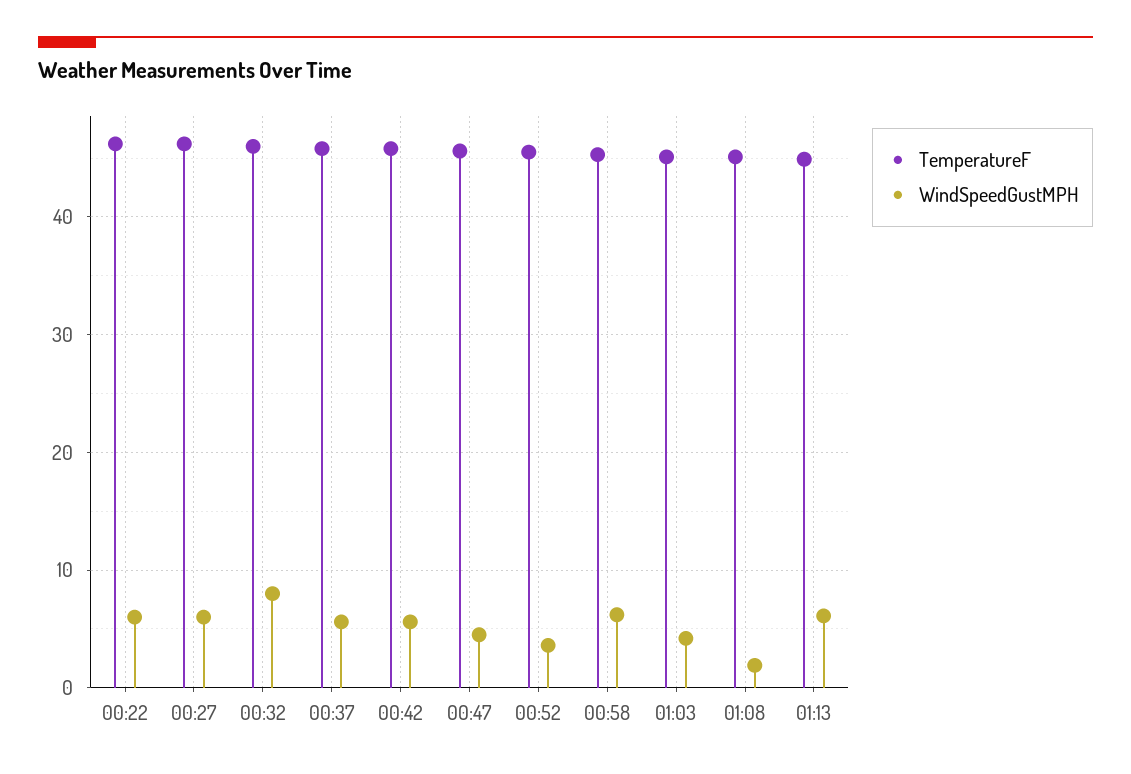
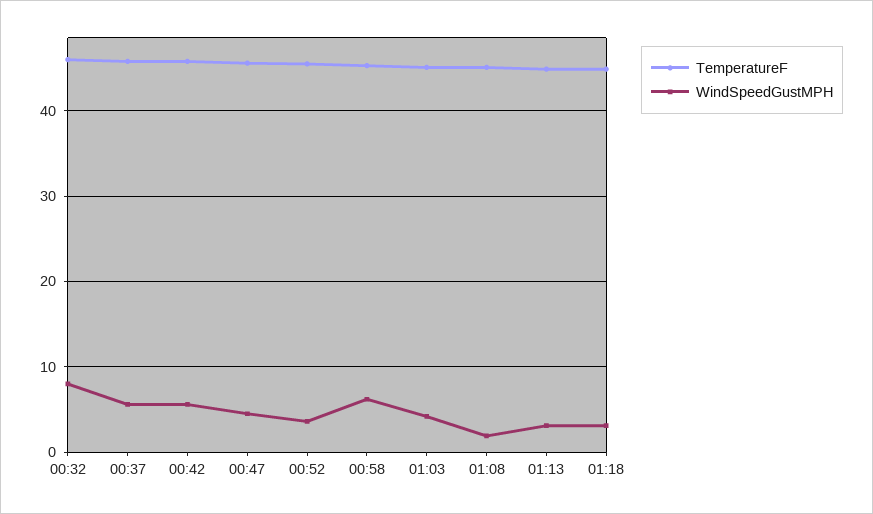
TemperatureF, 00:22: 46 -> none
WindSpeedGustMPH, 00:22: 6 -> none
TemperatureF, 00:27: 46 -> none
WindSpeedGustMPH, 00:27: 6 -> none
WindSpeedGustMPH, 01:13: 6 -> 3
TemperatureF, 01:18: none -> 45
WindSpeedGustMPH, 01:18: none -> 3

